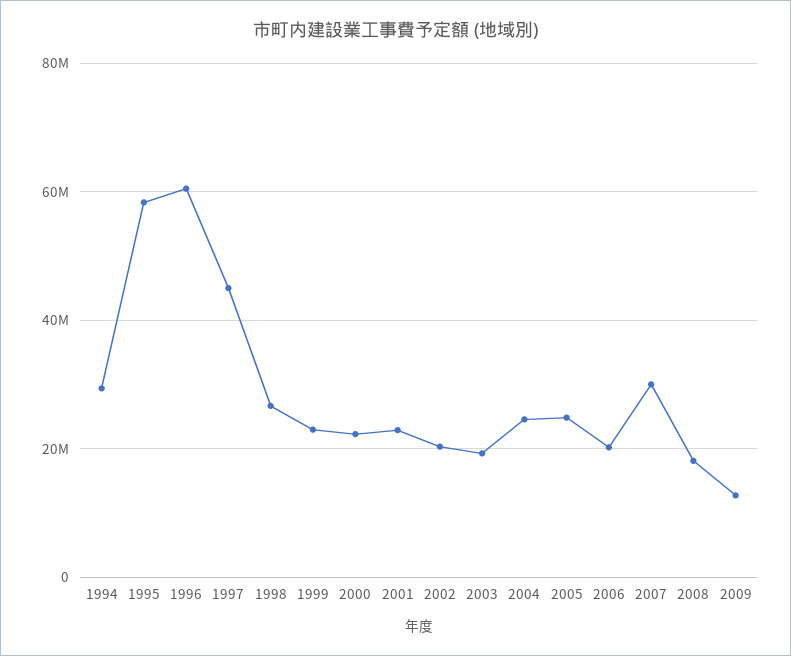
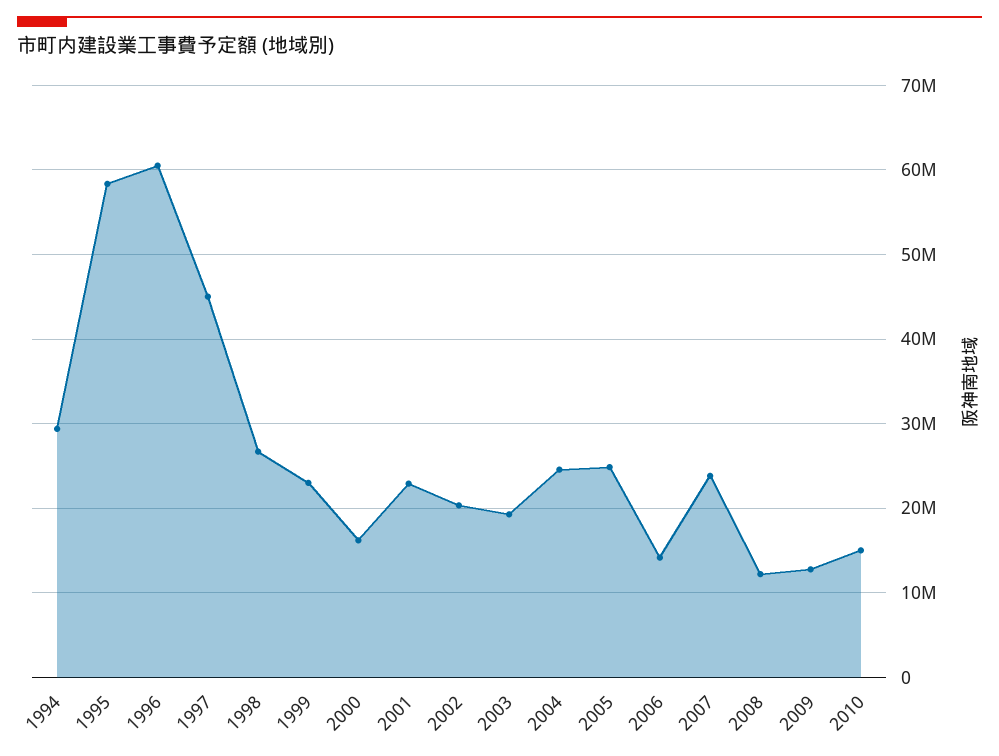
2000: 22000000 -> 16000000
2006: 20000000 -> 14000000
2007: 30000000 -> 24000000
2008: 18000000 -> 12000000
2010: none -> 15000000

